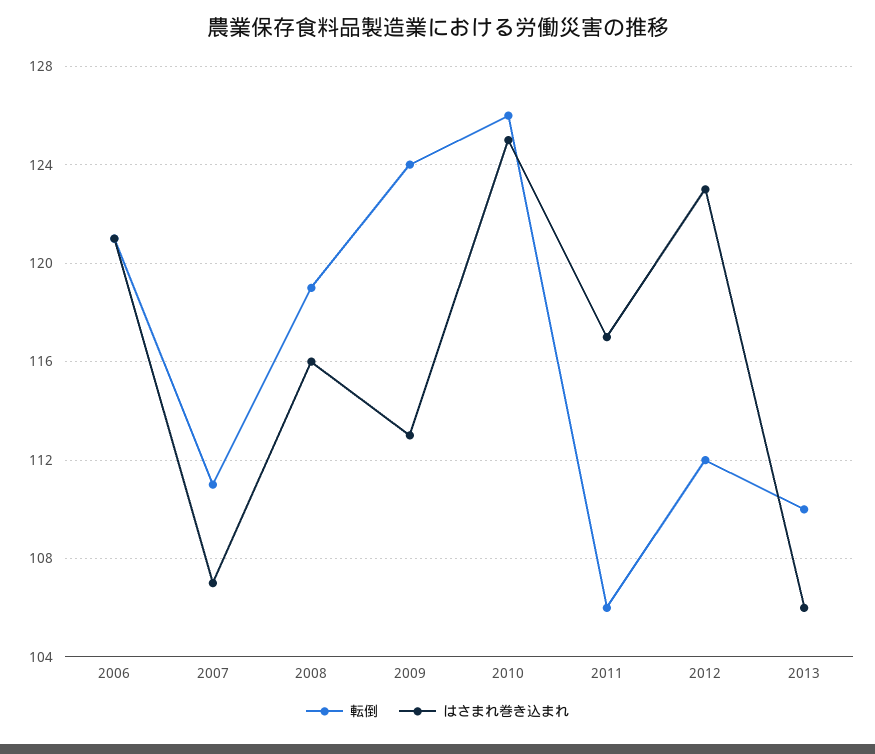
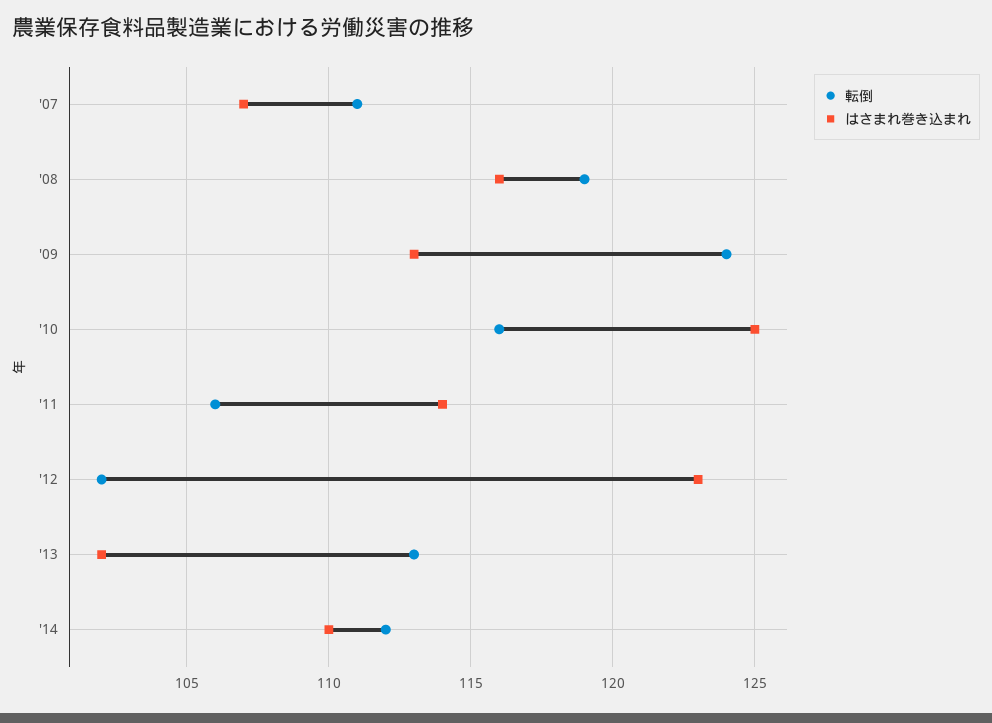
転倒, 2006: 121 -> none
はさまれ巻き込まれ, 2006: 121 -> none
転倒, 2010: 126 -> 116
はさまれ巻き込まれ, 2011: 117 -> 114
転倒, 2012: 112 -> 102
転倒, 2013: 110 -> 113
はさまれ巻き込まれ, 2013: 106 -> 102
転倒, '14: none -> 112
はさまれ巻き込まれ, '14: none -> 110

